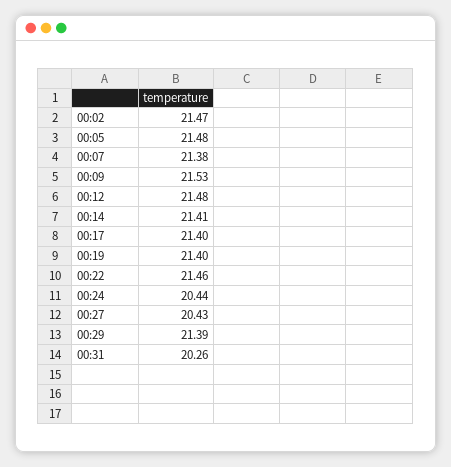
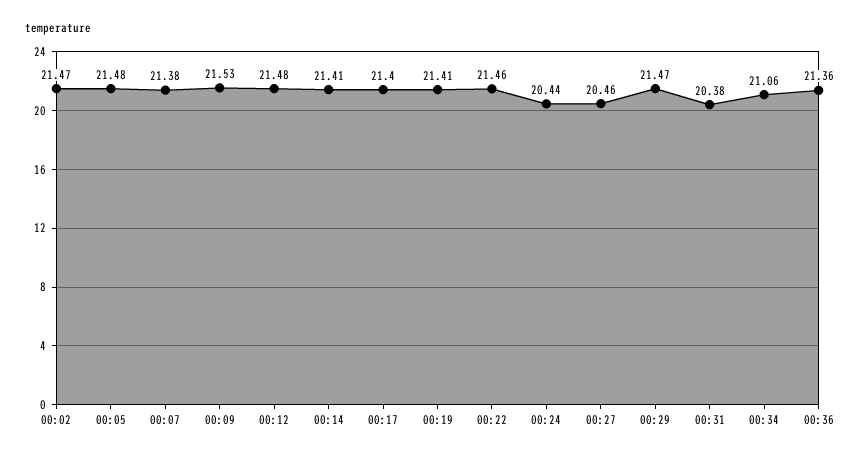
00:19: 21.4 -> 21.41
00:27: 20.43 -> 20.46
00:29: 21.39 -> 21.47
00:31: 20.26 -> 20.38
00:34: none -> 21.06
00:36: none -> 21.36

